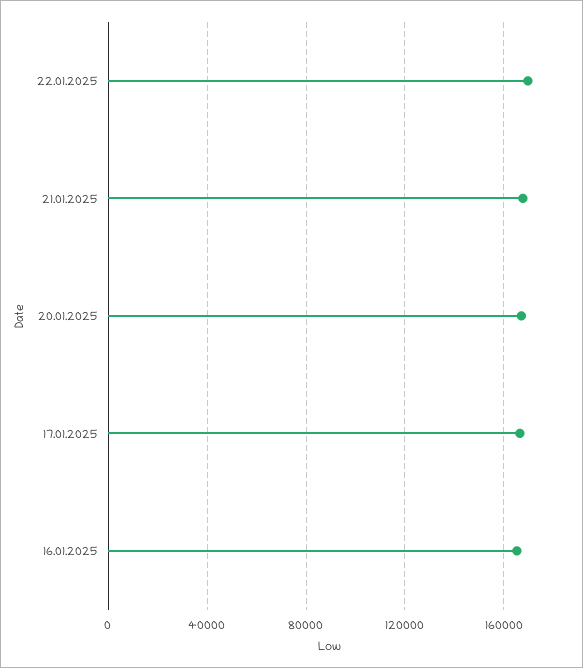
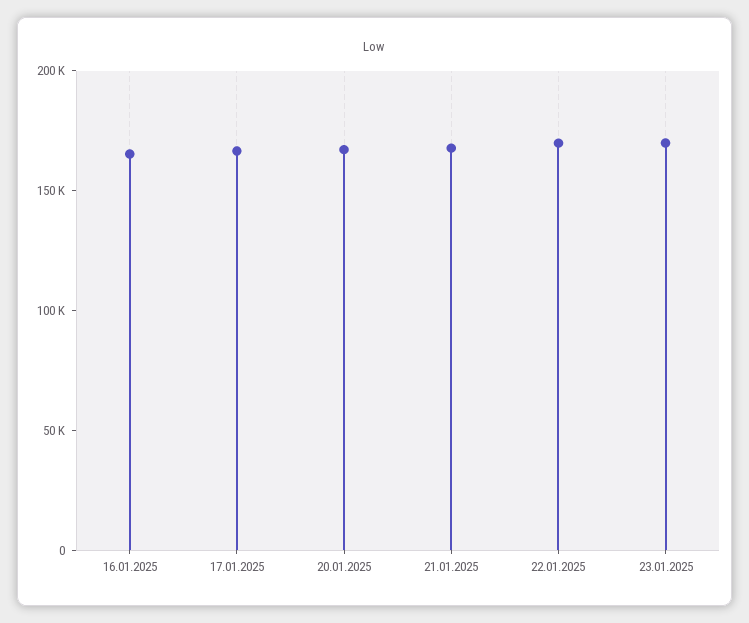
23.01.2025: none -> 170000

